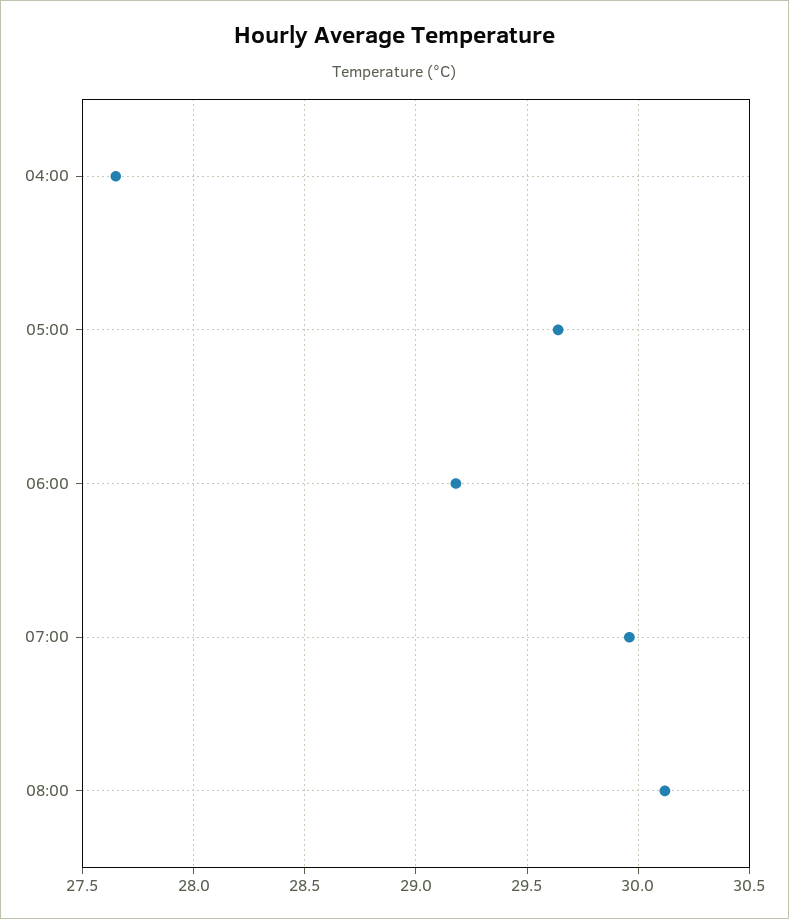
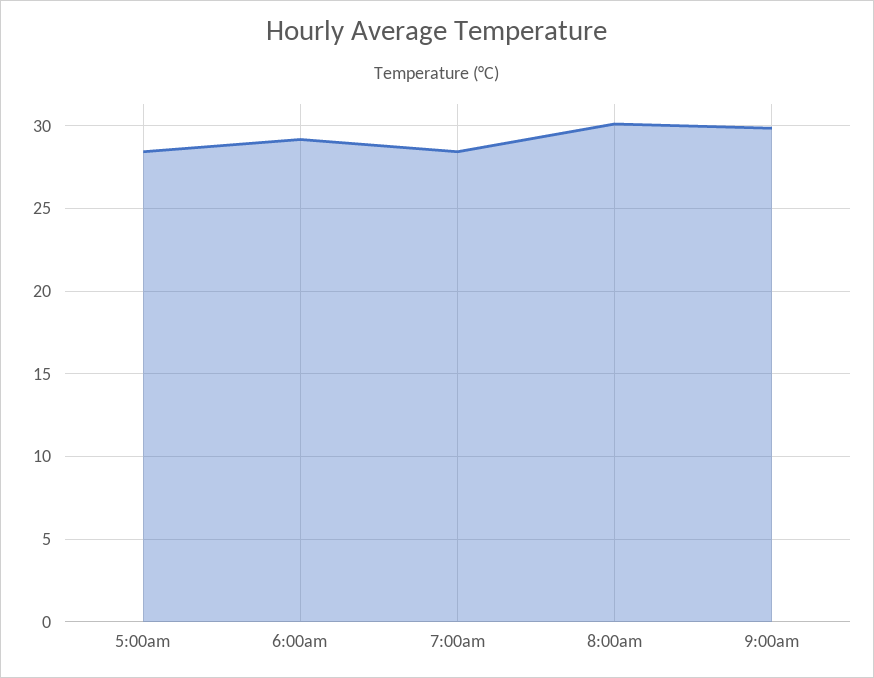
04:00: 27.65 -> none
05:00: 29.65 -> 28.5
07:00: 29.95 -> 28.5
9:00am: none -> 30

